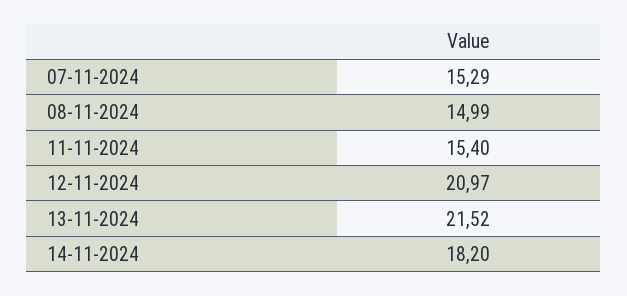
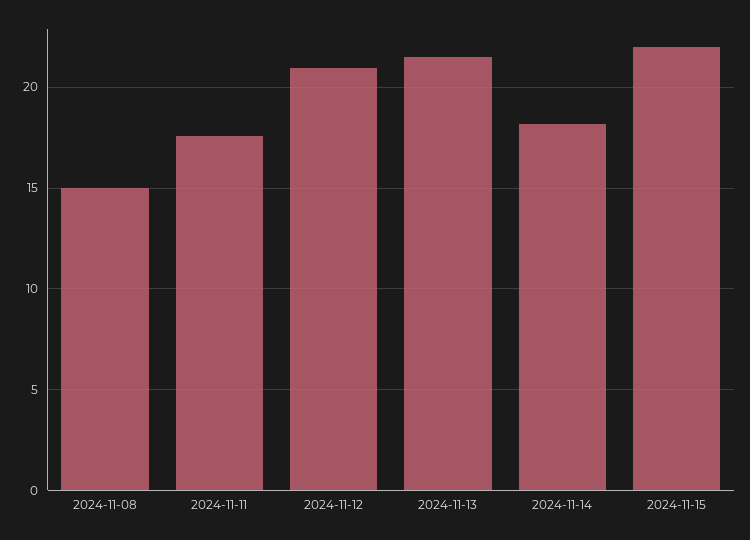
07-11-2024: 15.29 -> none
11-11-2024: 15.4 -> 17.5
2024-11-15: none -> 22

